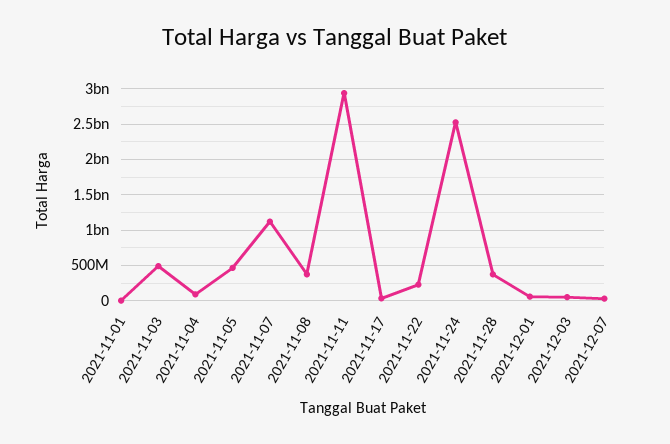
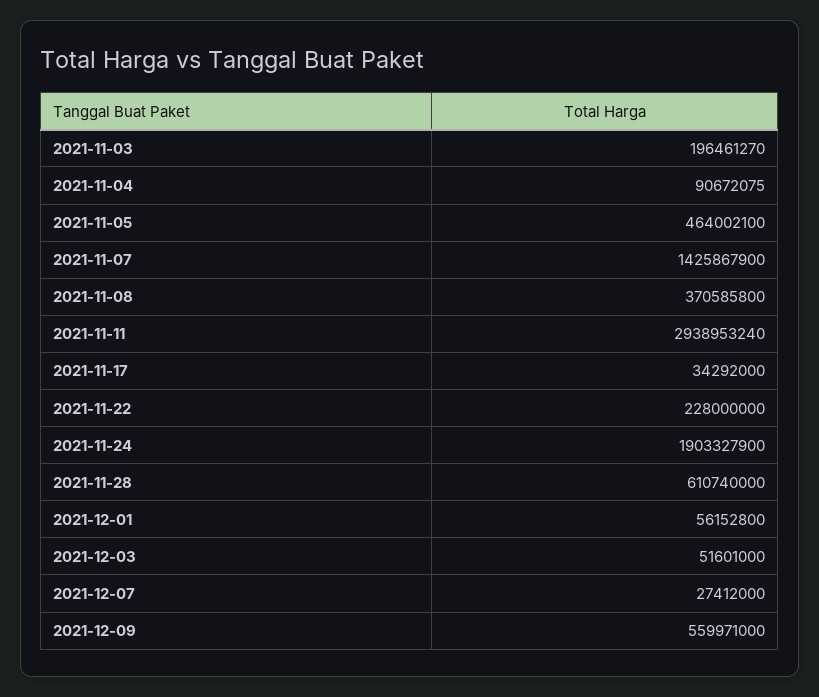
2021-11-01: 0 -> none
2021-11-03: 500000000 -> 196461270
2021-11-07: 1100000000 -> 1425867900
2021-11-24: 2500000000 -> 1903327900
2021-11-28: 400000000 -> 610740000
2021-12-09: none -> 559971000

